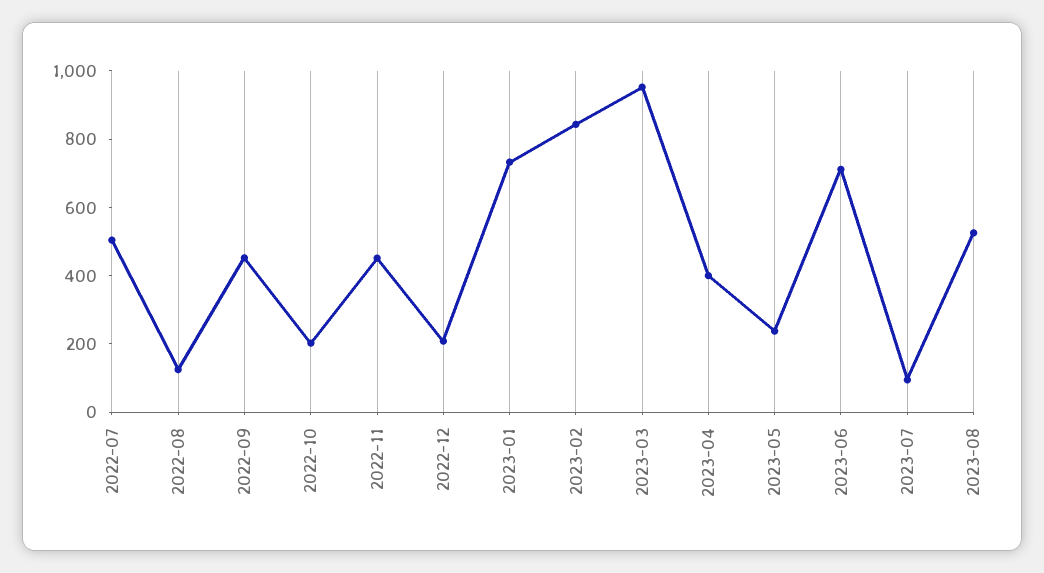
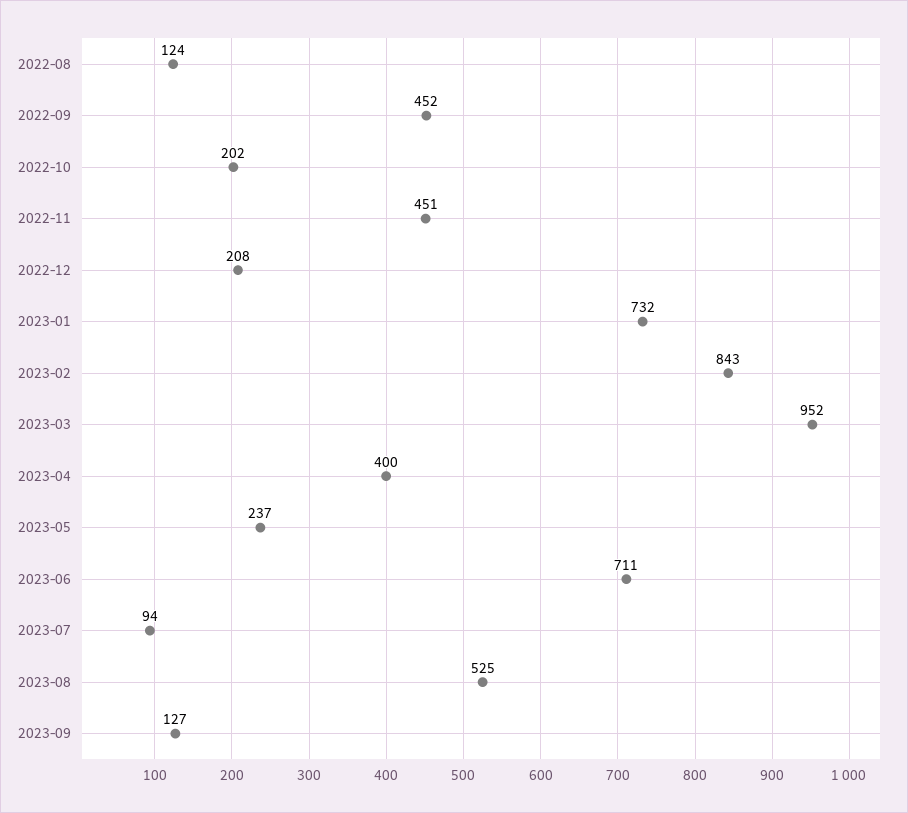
2022-07: 500 -> none
2023-09: none -> 127

